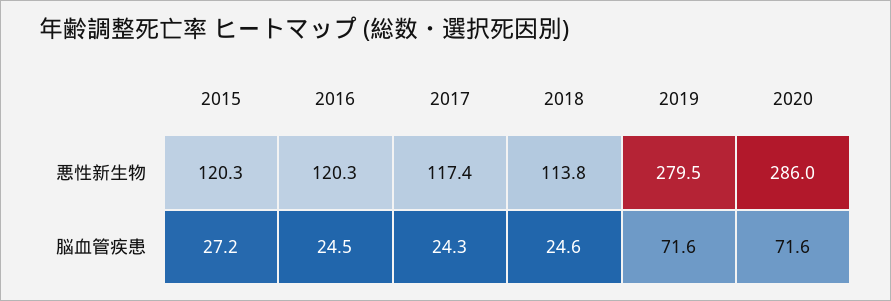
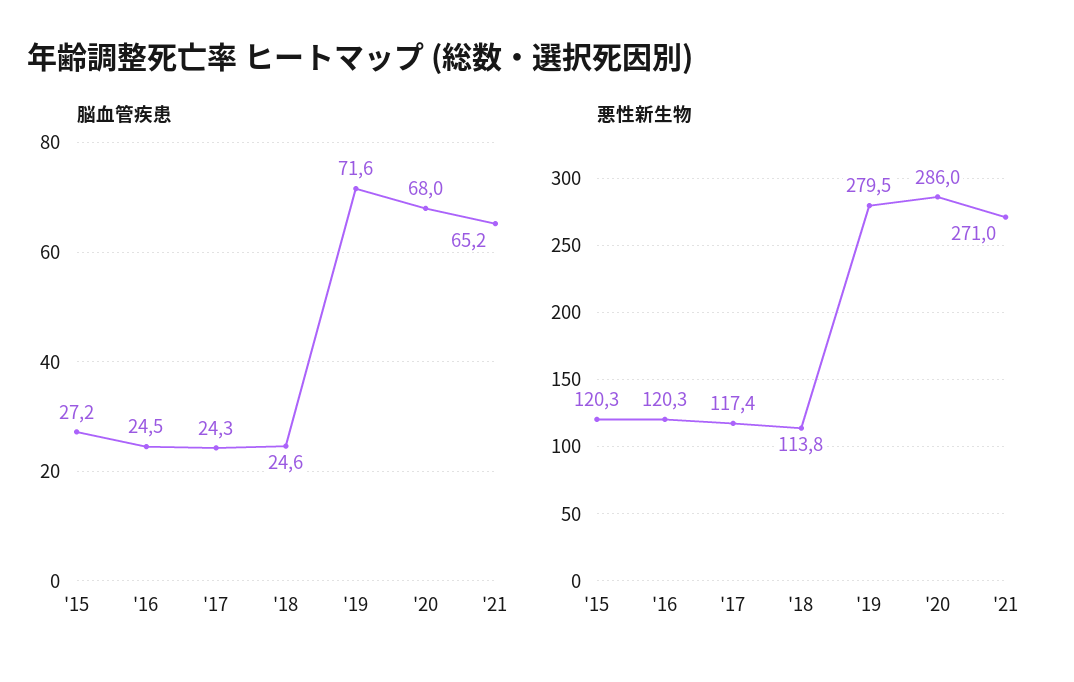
脳血管疾患, 2020: 71.6 -> 68
脳血管疾患, '21: none -> 65.2
悪性新生物, '21: none -> 271

